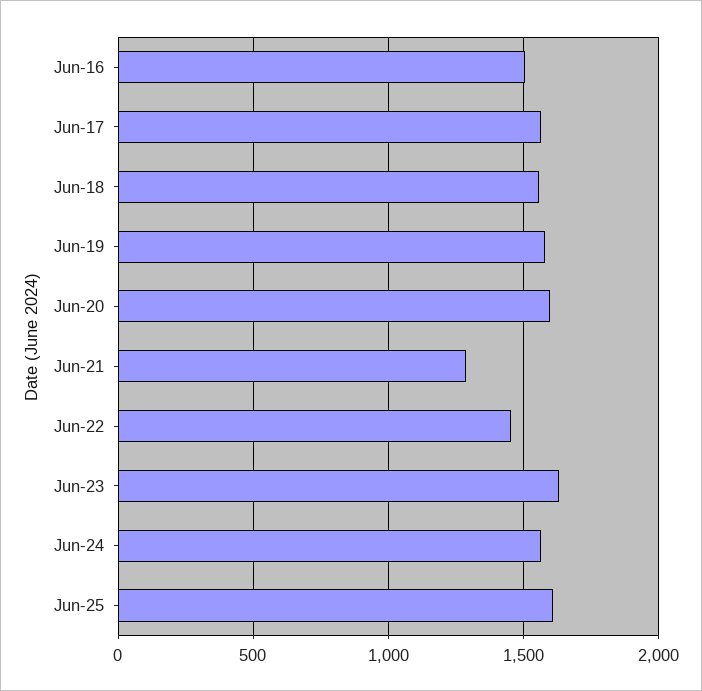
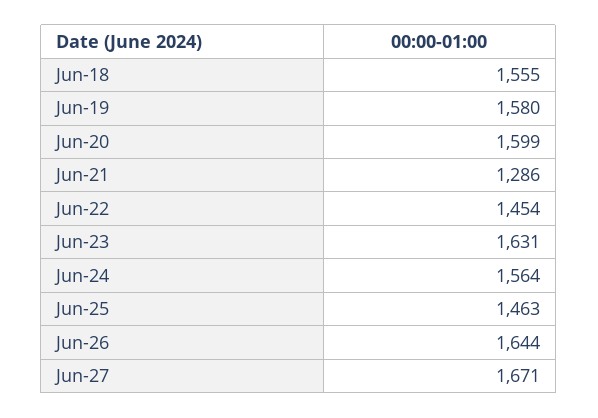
Jun-16: 1500 -> none
Jun-17: 1550 -> none
Jun-25: 1600 -> 1463
Jun-26: none -> 1644
Jun-27: none -> 1671

